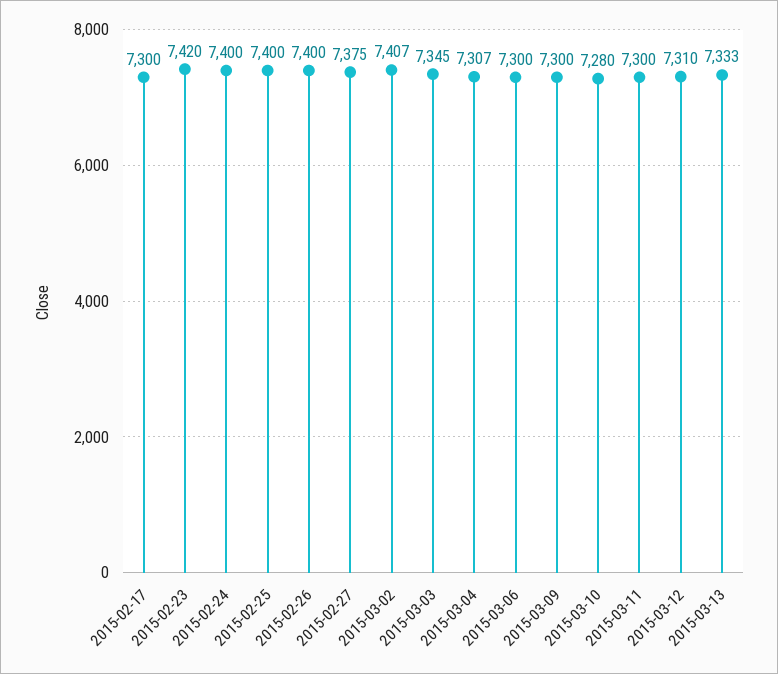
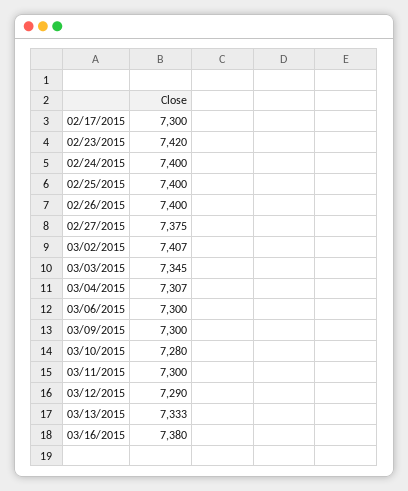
2015-03-12: 7310 -> 7290
03/16/2015: none -> 7380

